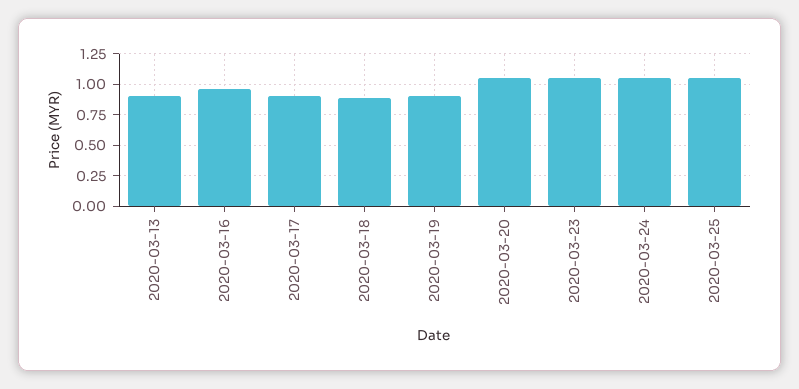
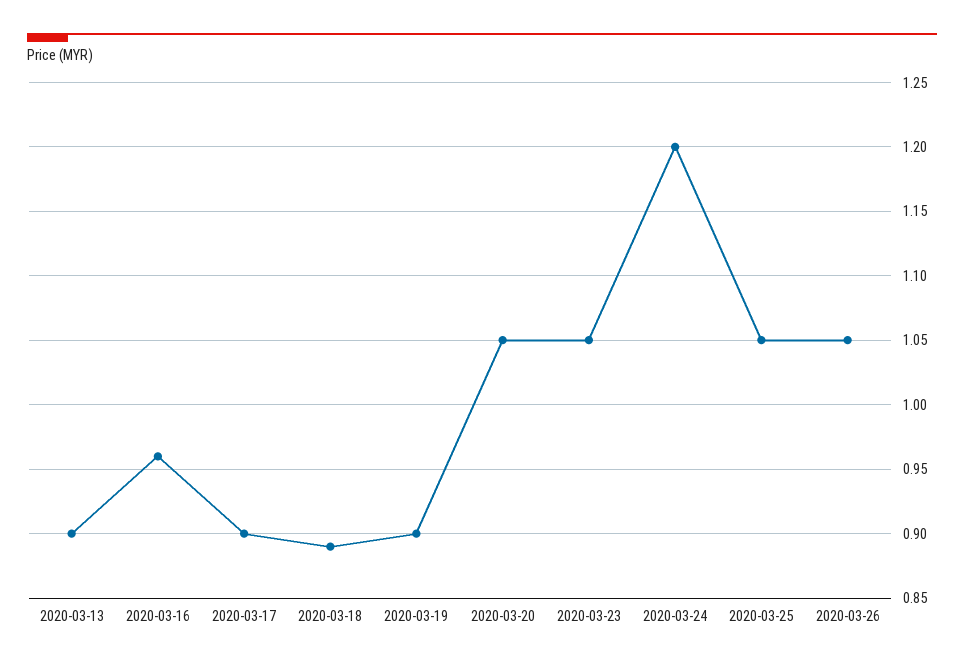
2020-03-24: 1.05 -> 1.2
2020-03-26: none -> 1.05

